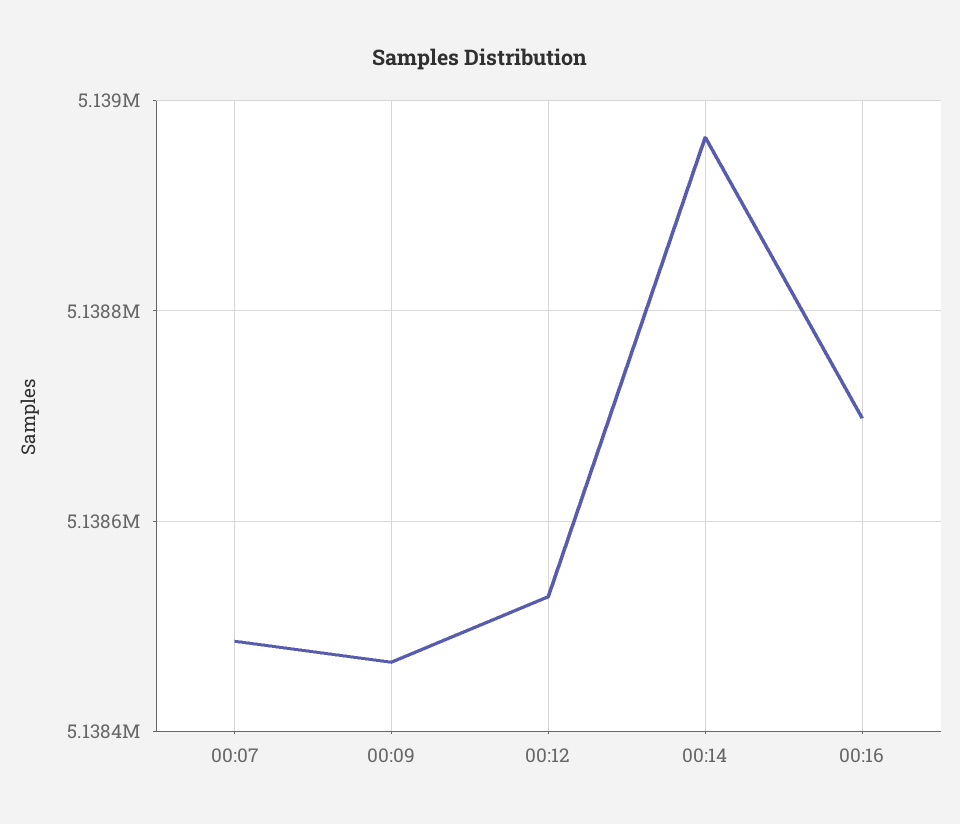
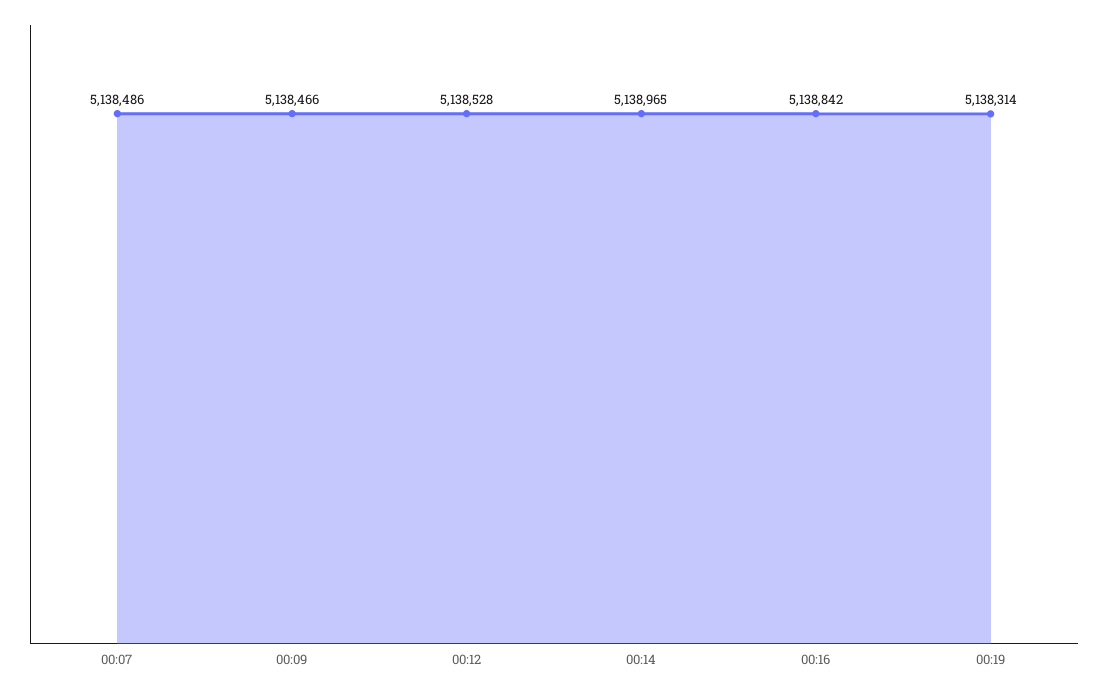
00:16: 5138700 -> 5138842
00:19: none -> 5138314

